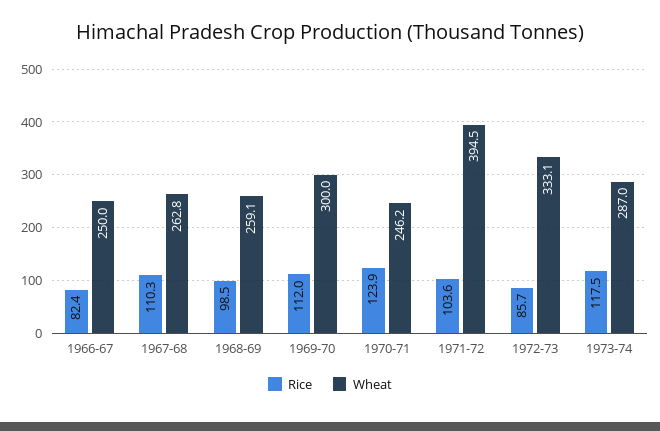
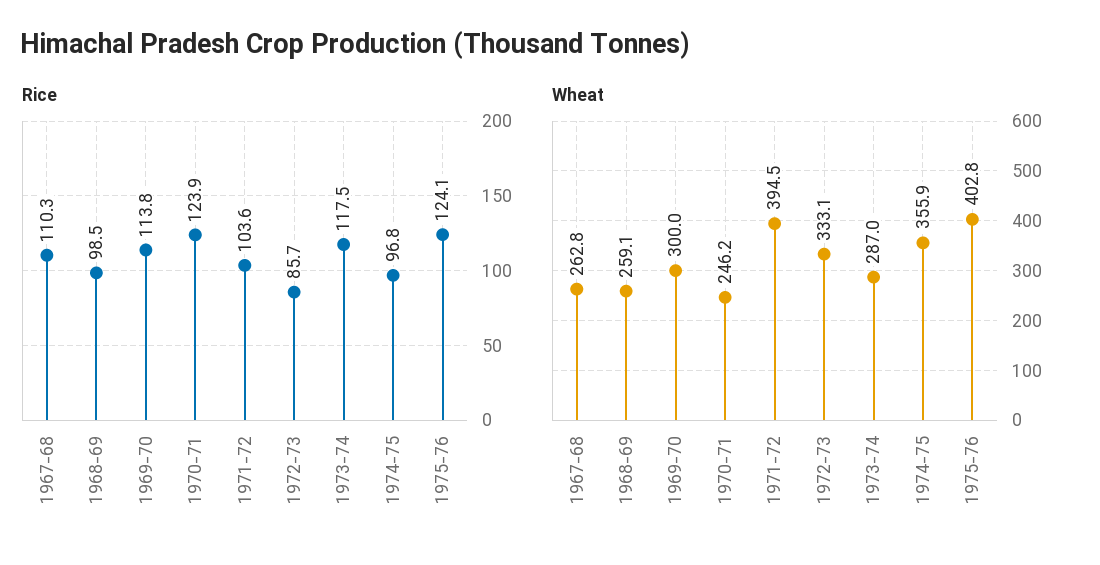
Rice, 1966-67: 82.4 -> none
Wheat, 1966-67: 250 -> none
Rice, 1969-70: 112 -> 113.8
Rice, 1974-75: none -> 96.8
Rice, 1975-76: none -> 124.1
Wheat, 1974-75: none -> 355.9
Wheat, 1975-76: none -> 402.8

